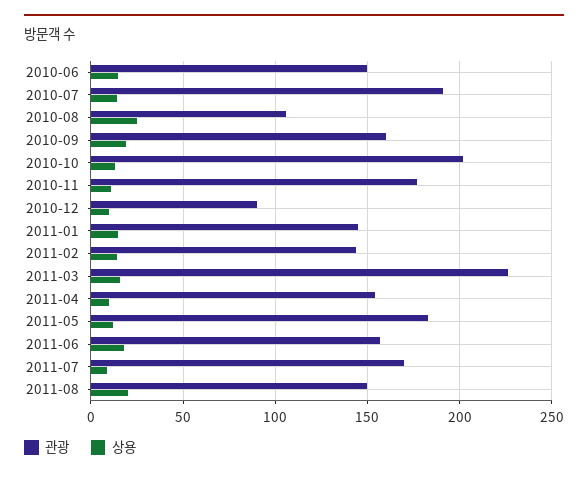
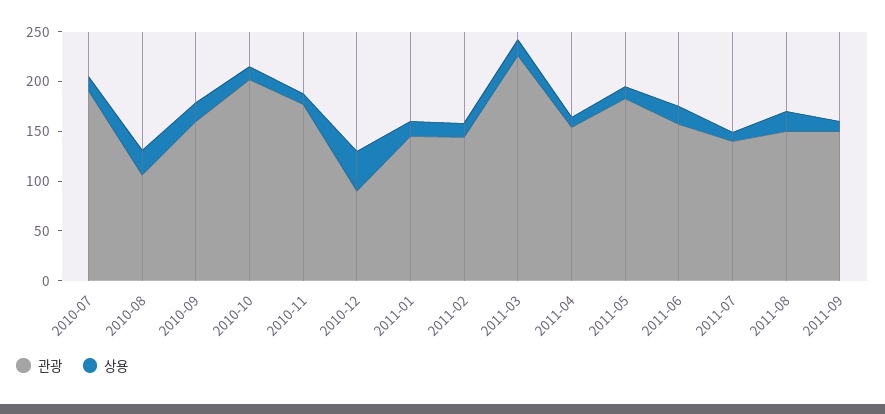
관광, 2010-06: 150 -> none
상용, 2010-06: 15 -> none
상용, 2010-12: 10 -> 40
관광, 2011-07: 170 -> 140
관광, 2011-09: none -> 150
상용, 2011-09: none -> 10

